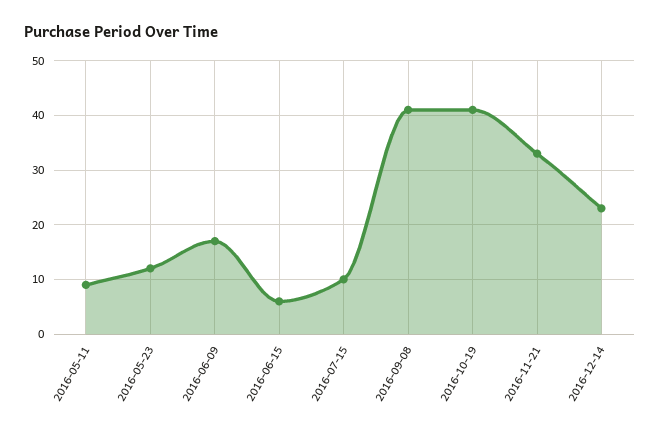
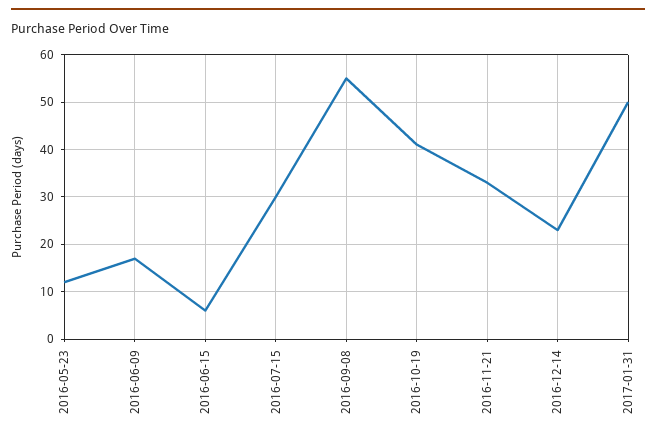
2016-05-11: 10 -> none
2016-07-15: 10 -> 30
2016-09-08: 40 -> 55
2017-01-31: none -> 50

